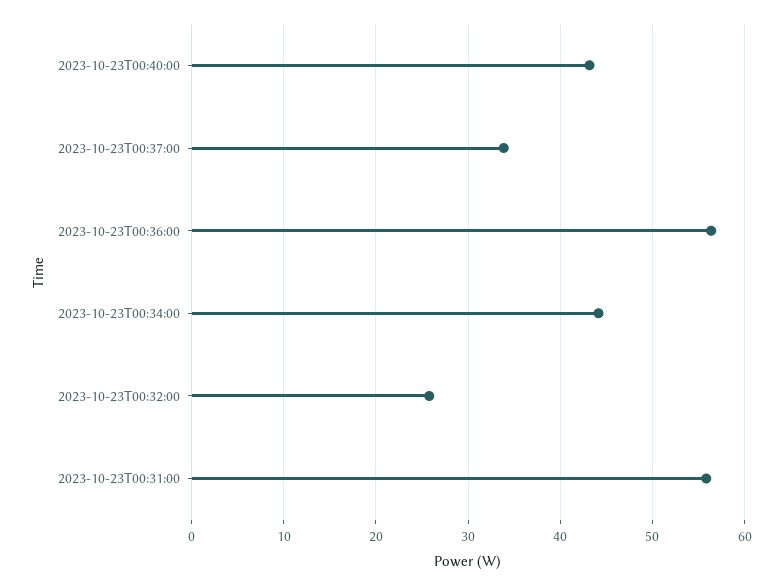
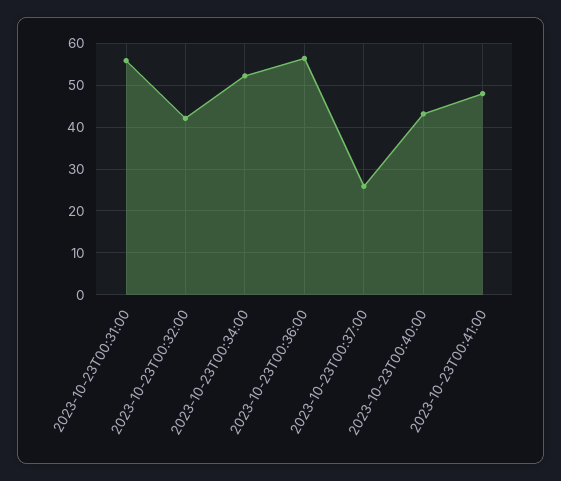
2023-10-23T00:37:00: 34 -> 26
2023-10-23T00:34:00: 44 -> 52
2023-10-23T00:32:00: 26 -> 42
2023-10-23T00:41:00: none -> 48

